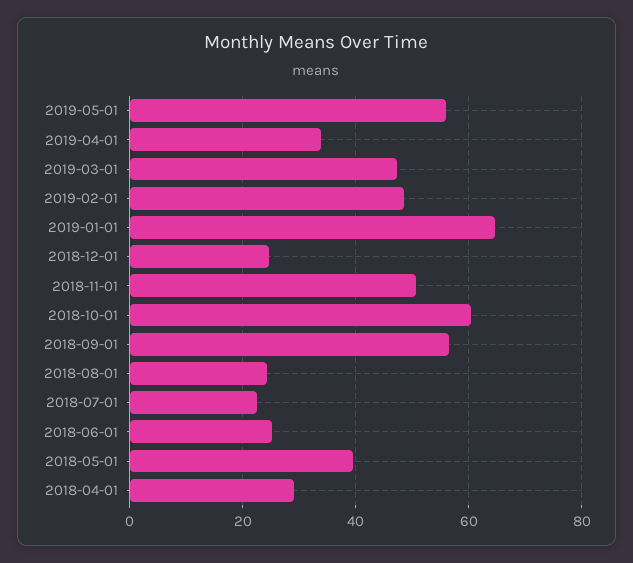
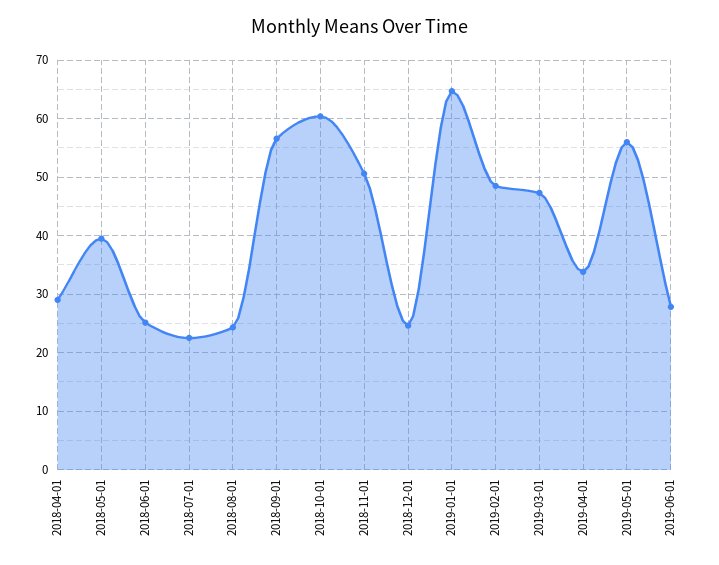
2019-06-01: none -> 28

